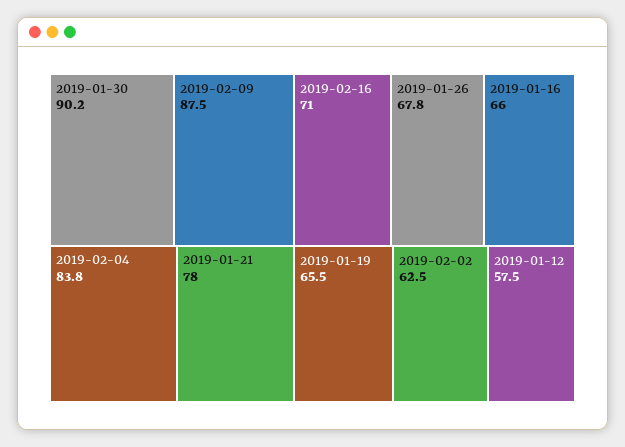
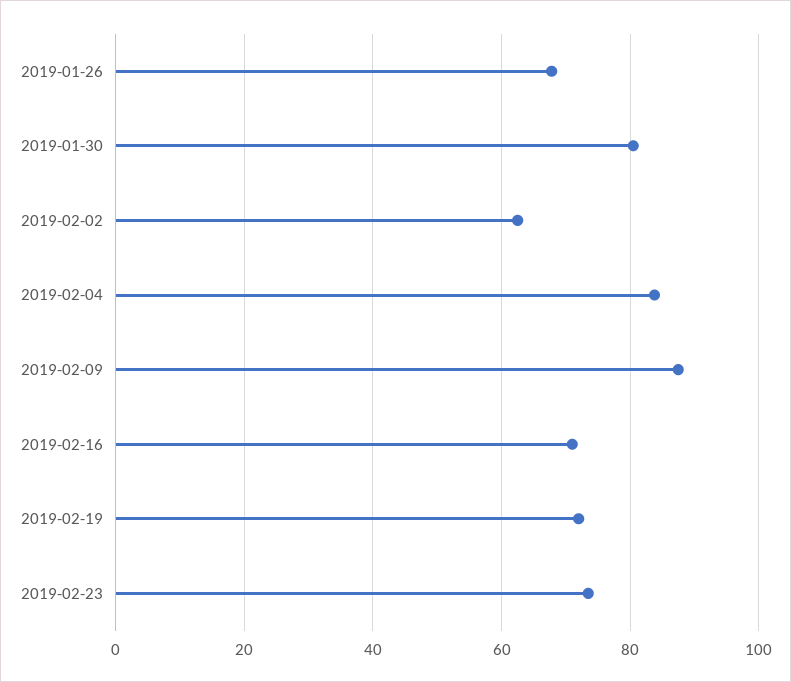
2019-01-30: 90.2 -> 80
2019-01-21: 78 -> none
2019-01-16: 66 -> none
2019-01-19: 65.5 -> none
2019-01-12: 57.5 -> none
2019-02-19: none -> 72
2019-02-23: none -> 74

